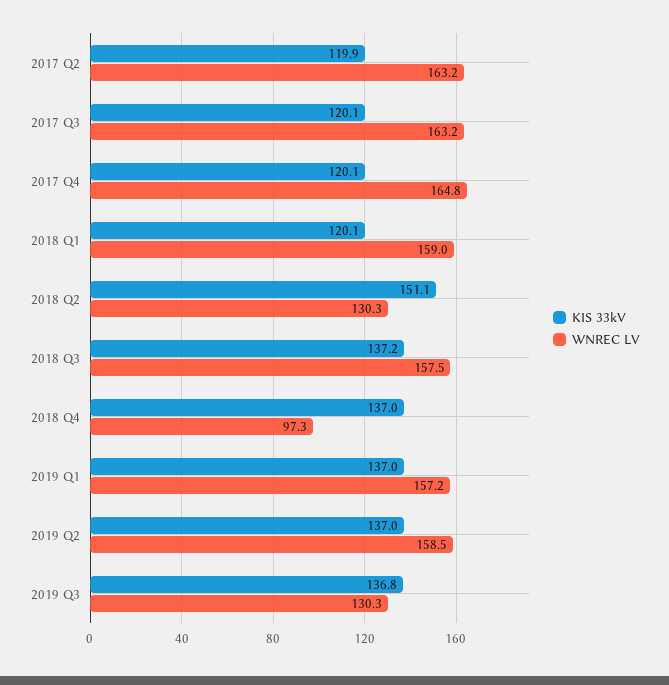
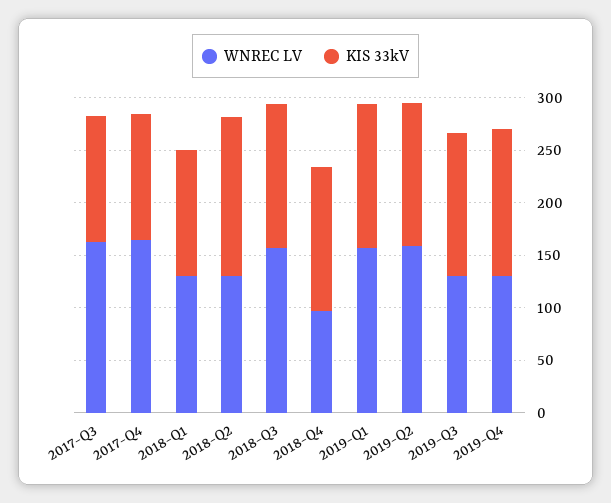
KIS 33kV, 2017 Q2: 119.9 -> none
WNREC LV, 2017 Q2: 163.2 -> none
WNREC LV, 2018 Q1: 159 -> 130
WNREC LV, 2019-Q4: none -> 130
KIS 33kV, 2019-Q4: none -> 140

